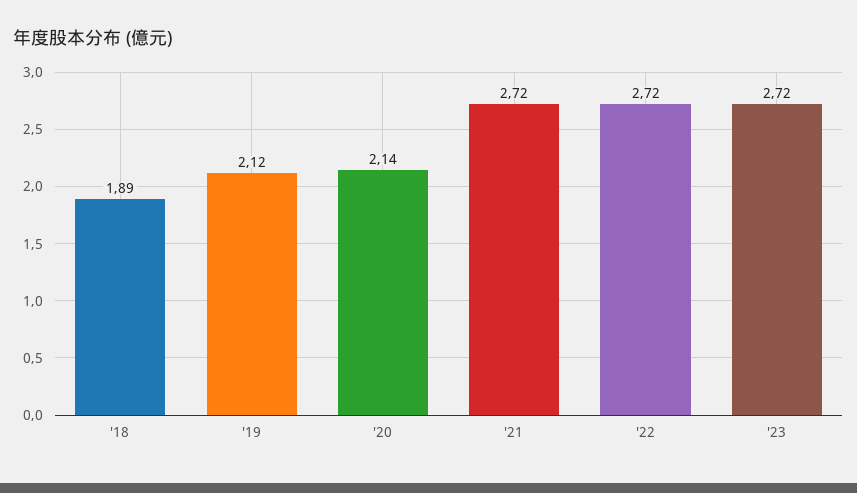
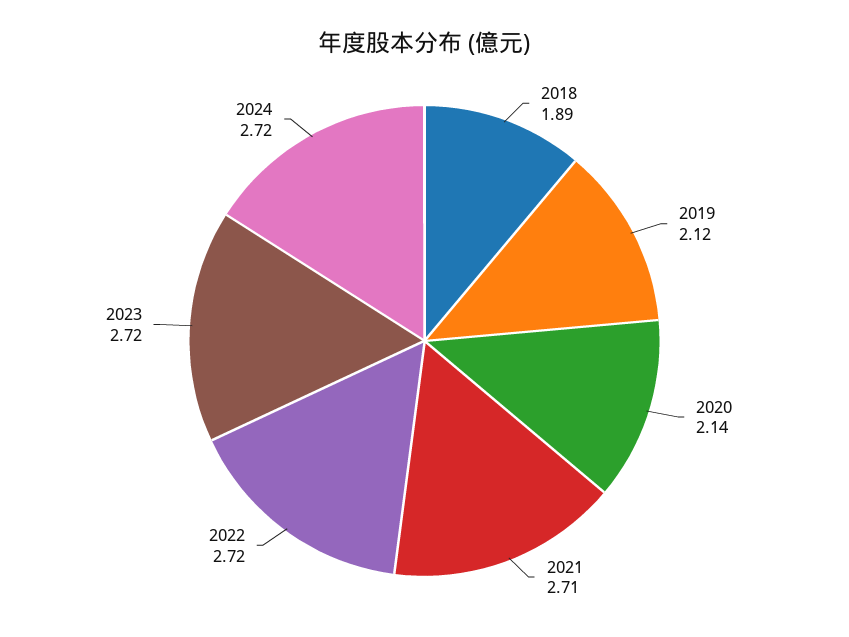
'21: 2.72 -> 2.71
2024: none -> 2.72

